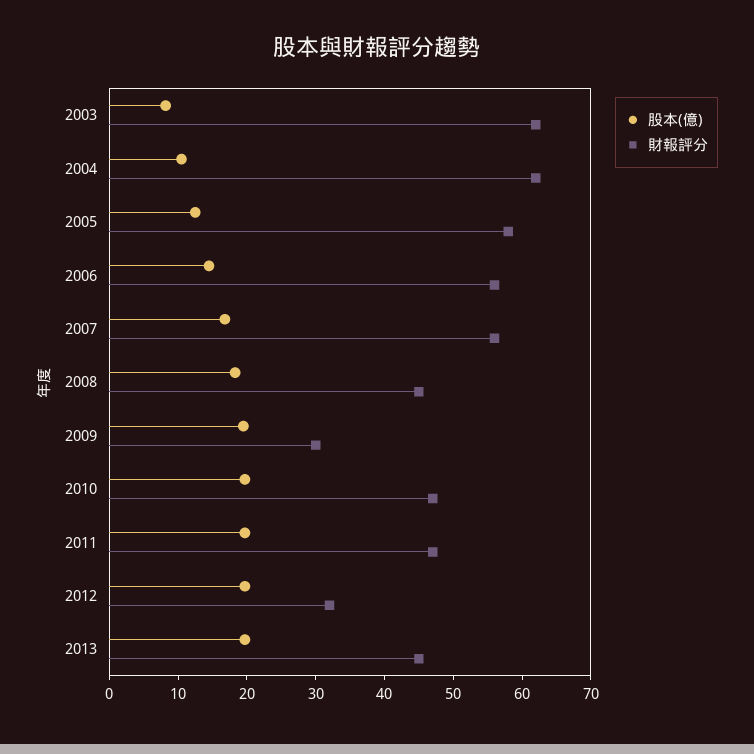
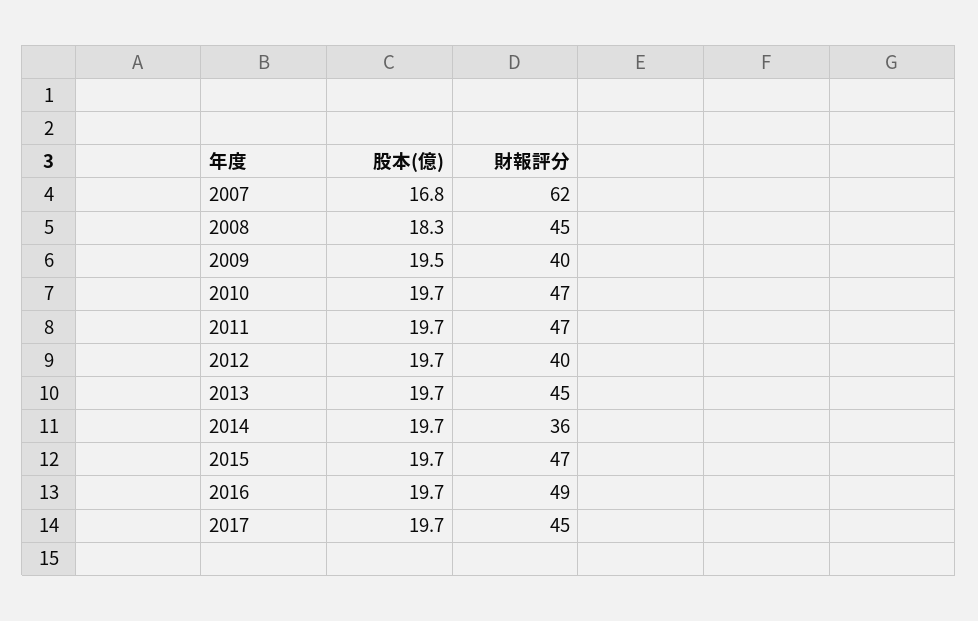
股本(億), 2003: 8 -> none
財報評分, 2003: 62 -> none
股本(億), 2004: 10 -> none
財報評分, 2004: 62 -> none
股本(億), 2005: 12 -> none
財報評分, 2005: 58 -> none
股本(億), 2006: 14 -> none
財報評分, 2006: 56 -> none
財報評分, 2007: 56 -> 62
財報評分, 2009: 30 -> 40
財報評分, 2012: 32 -> 40
股本(億), 2014: none -> 19.7
財報評分, 2014: none -> 36
股本(億), 2015: none -> 19.7
財報評分, 2015: none -> 47
股本(億), 2016: none -> 19.7
財報評分, 2016: none -> 49
股本(億), 2017: none -> 19.7
財報評分, 2017: none -> 45

